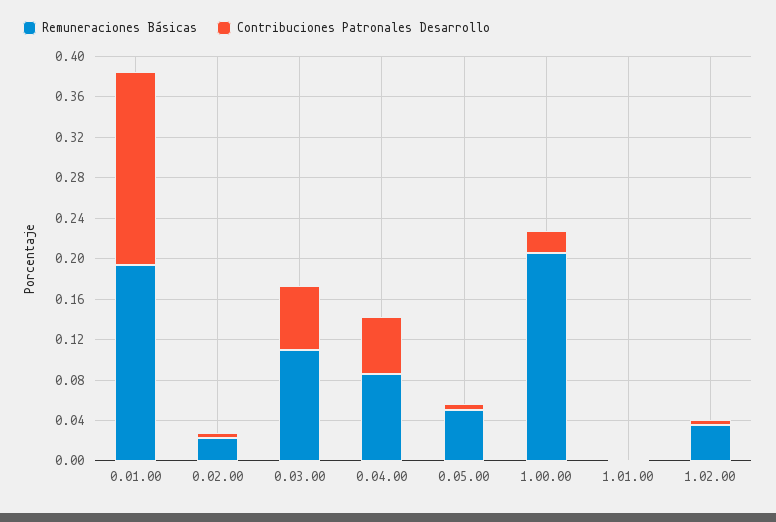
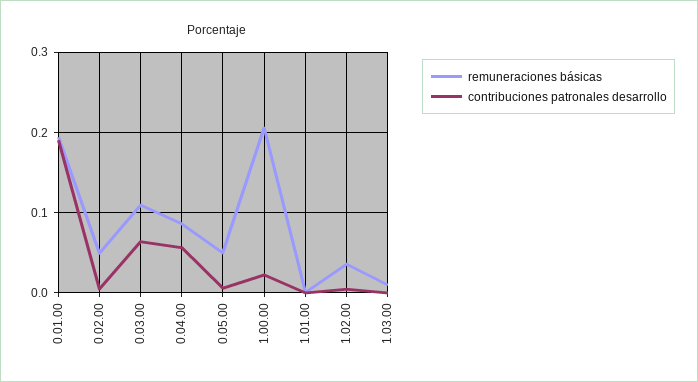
Remuneraciones Básicas, 0.02.00: 0.02 -> 0.05
Remuneraciones Básicas, 1.03.00: none -> 0.01
Contribuciones Patronales Desarrollo, 1.03.00: none -> 0

